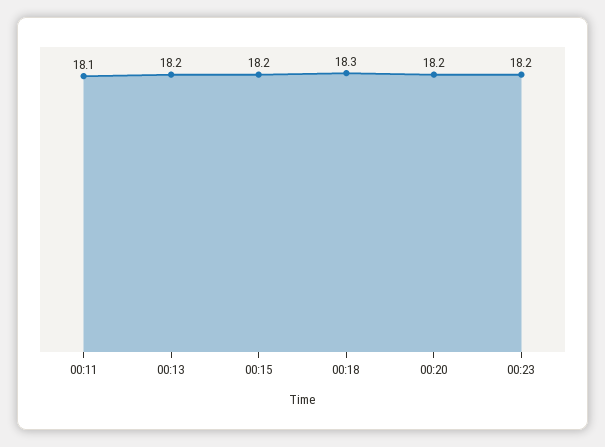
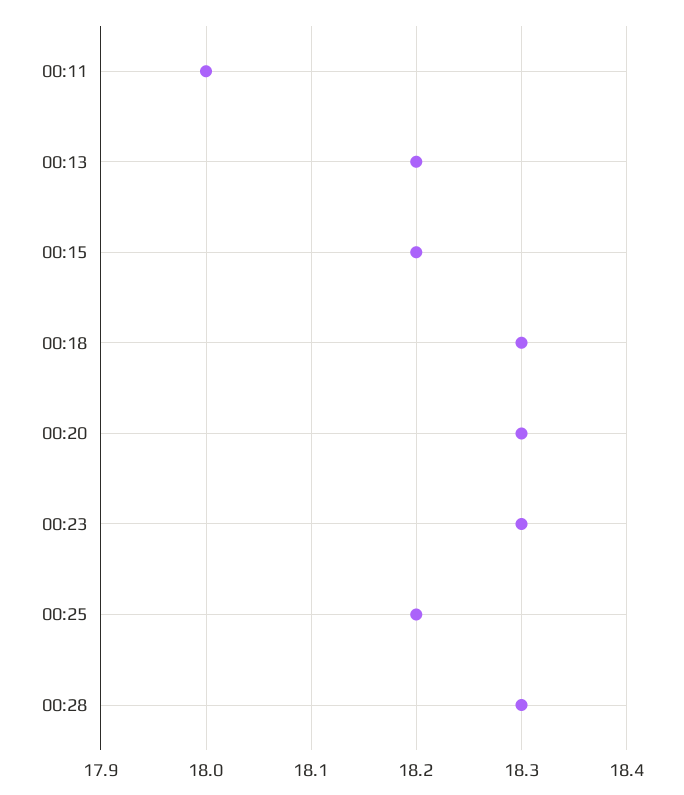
00:11: 18.1 -> 18
00:20: 18.2 -> 18.3
00:23: 18.2 -> 18.3
00:25: none -> 18.2
00:28: none -> 18.3

